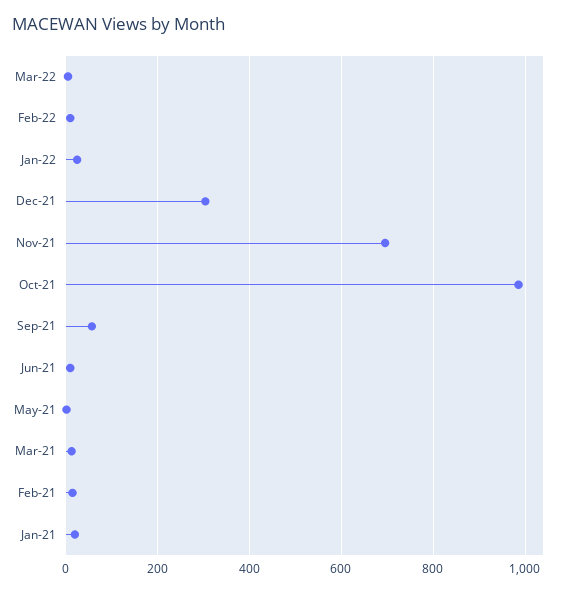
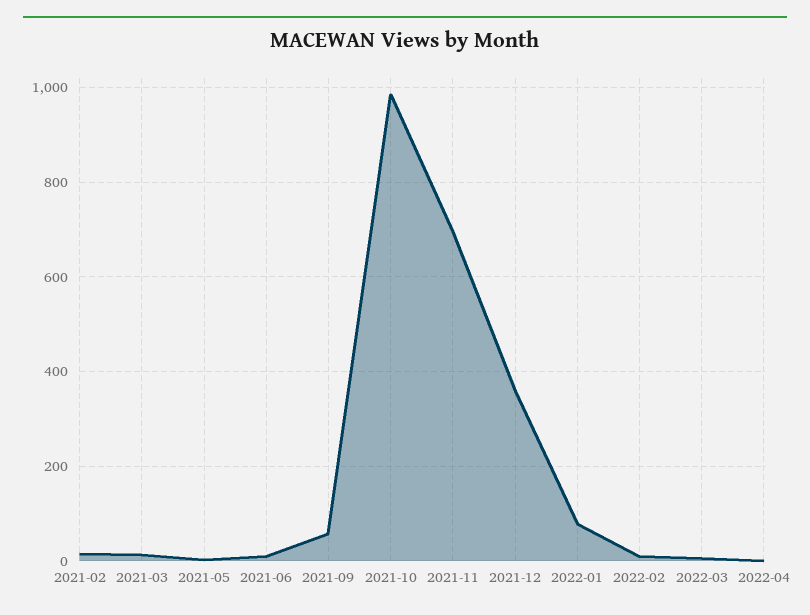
Jan-22: 20 -> 80
Dec-21: 300 -> 360
Jan-21: 20 -> none
2022-04: none -> 0

